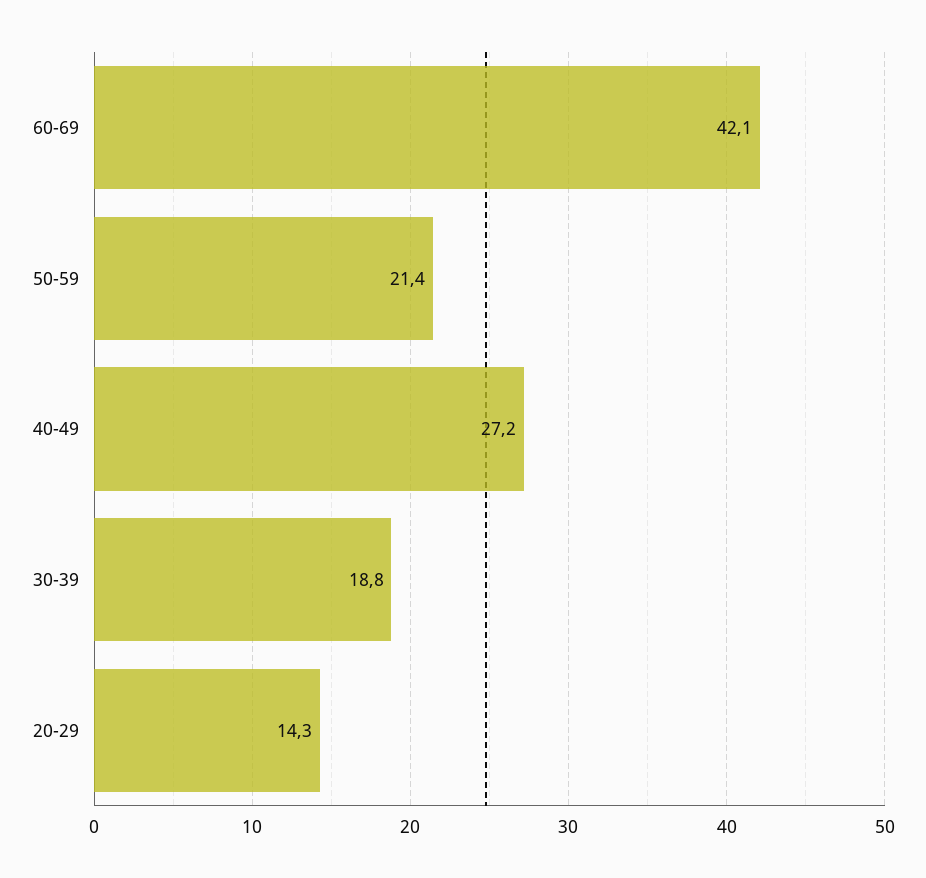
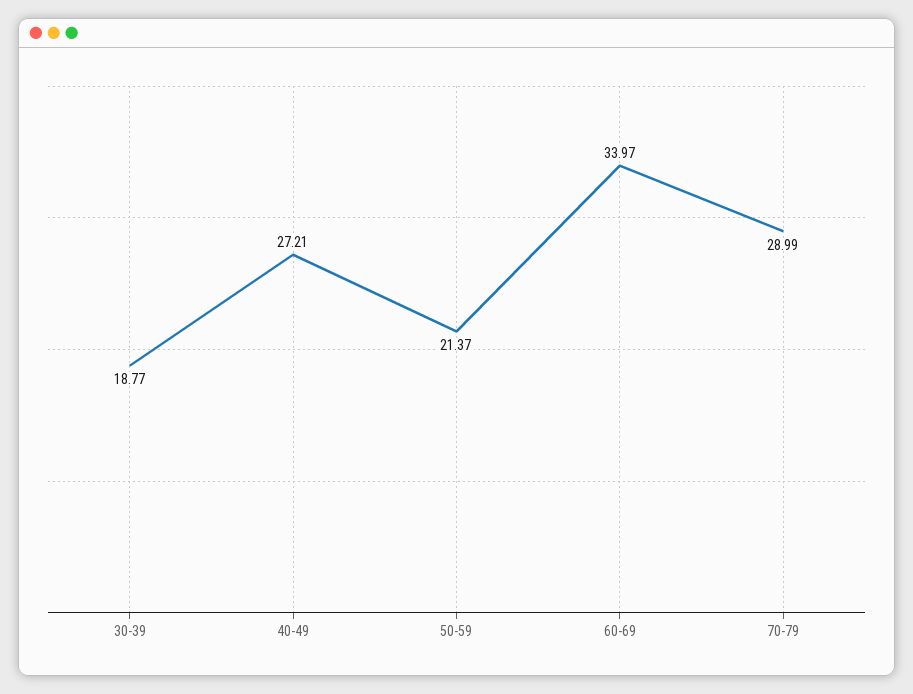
60-69: 42.1 -> 33.97
20-29: 14.3 -> none
70-79: none -> 28.99

